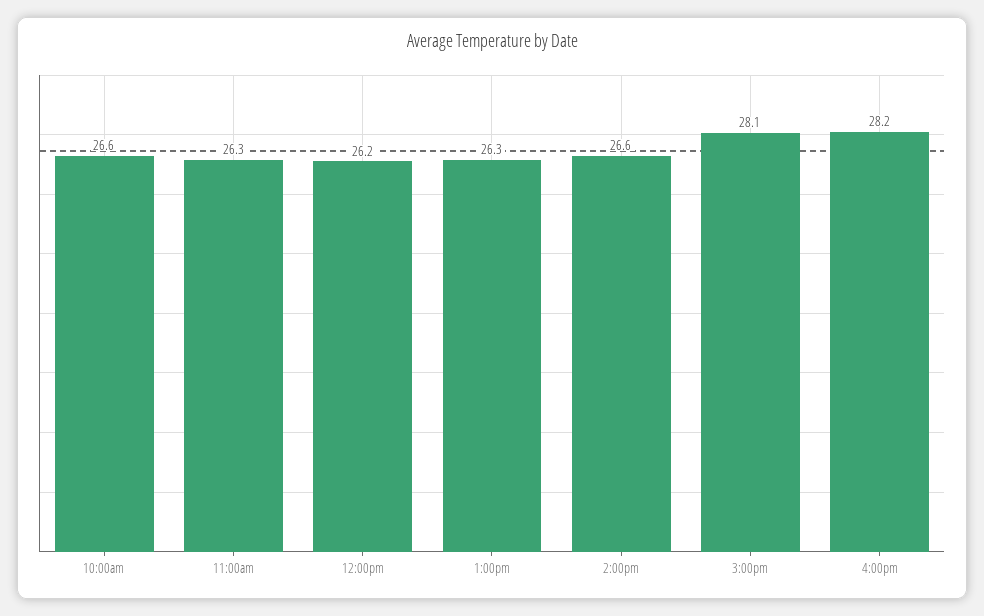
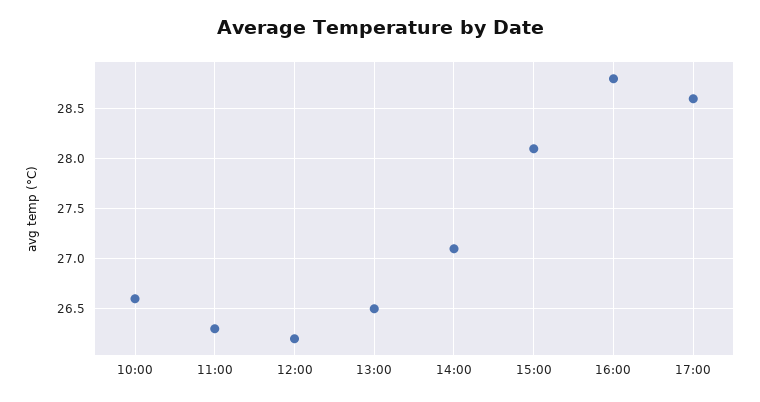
1:00pm: 26.3 -> 26.5
2:00pm: 26.6 -> 27.1
4:00pm: 28.2 -> 28.8
17:00: none -> 28.6

